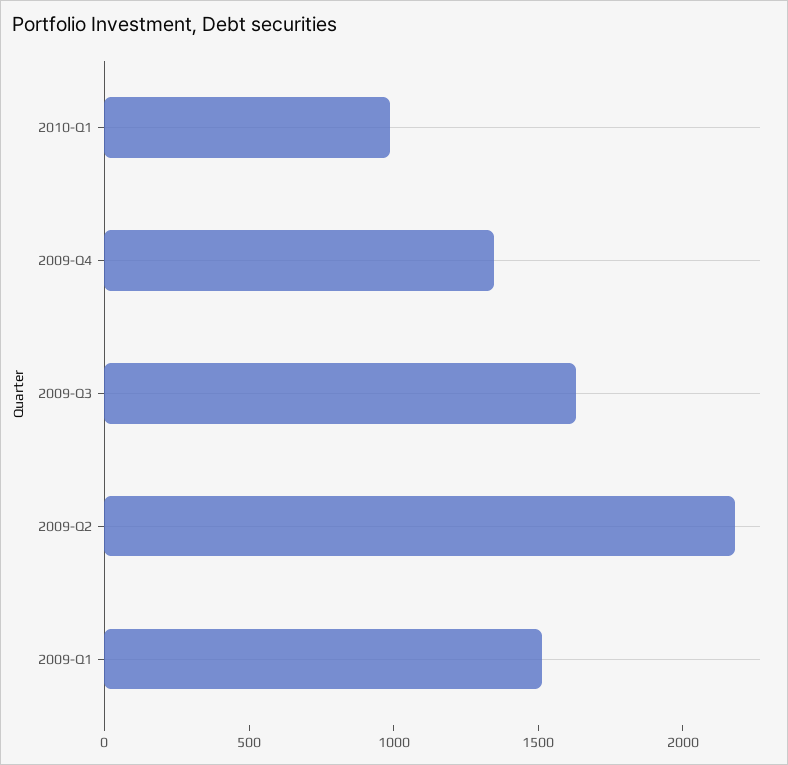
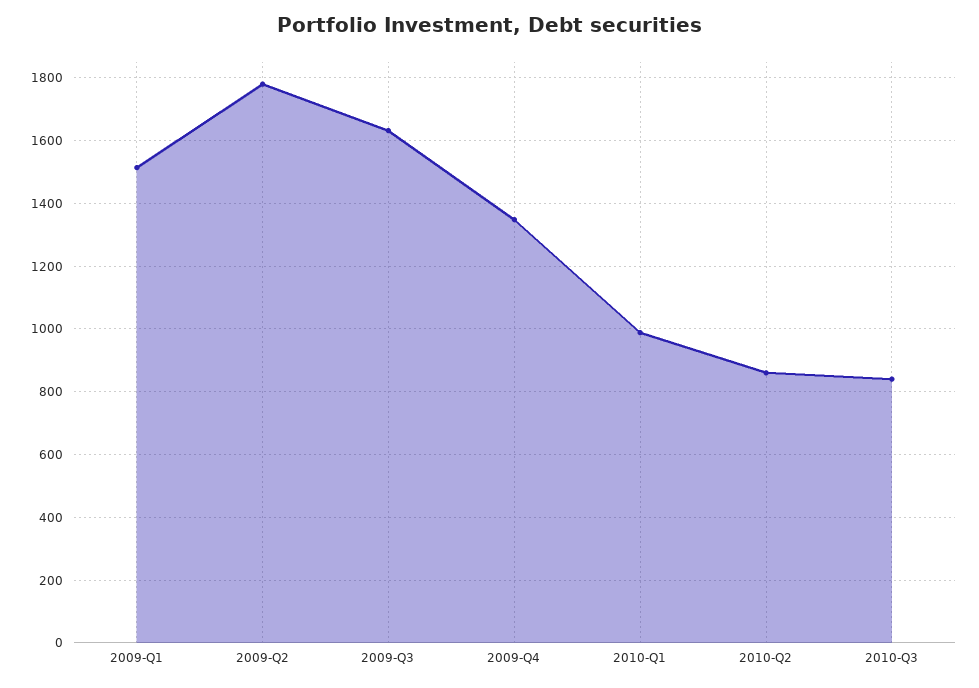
2009-Q2: 2200 -> 1780
2010-Q2: none -> 860
2010-Q3: none -> 840

